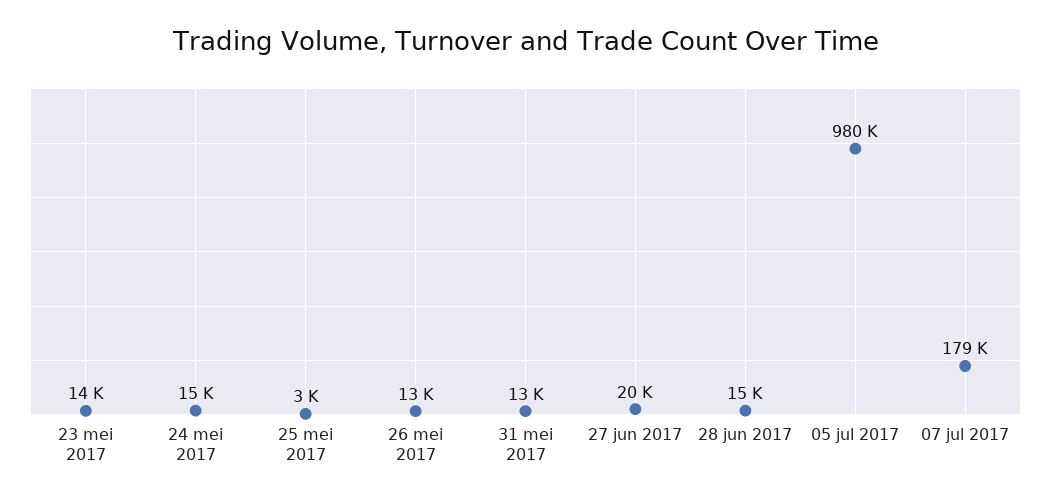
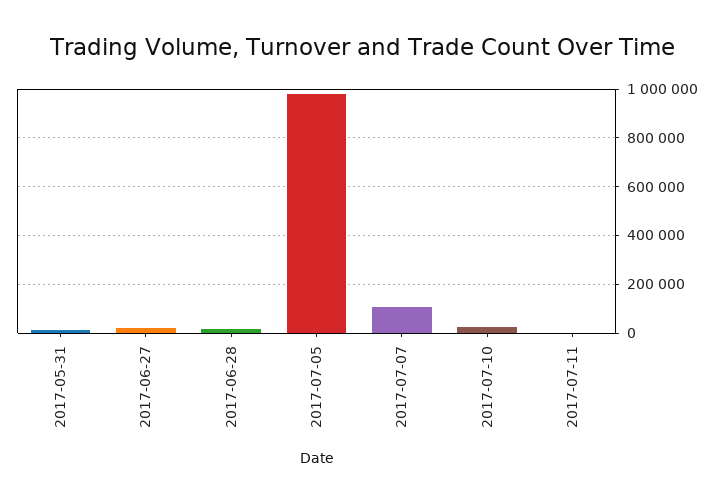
23 mei 2017: 14000 -> none
24 mei 2017: 15000 -> none
25 mei 2017: 3000 -> none
26 mei 2017: 13000 -> none
07 jul 2017: 179000 -> 100000
2017-07-10: none -> 25000
2017-07-11: none -> 0

